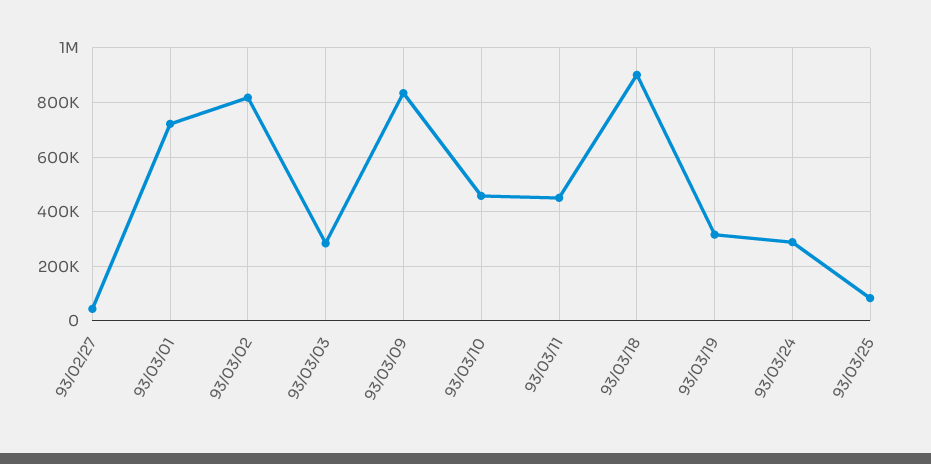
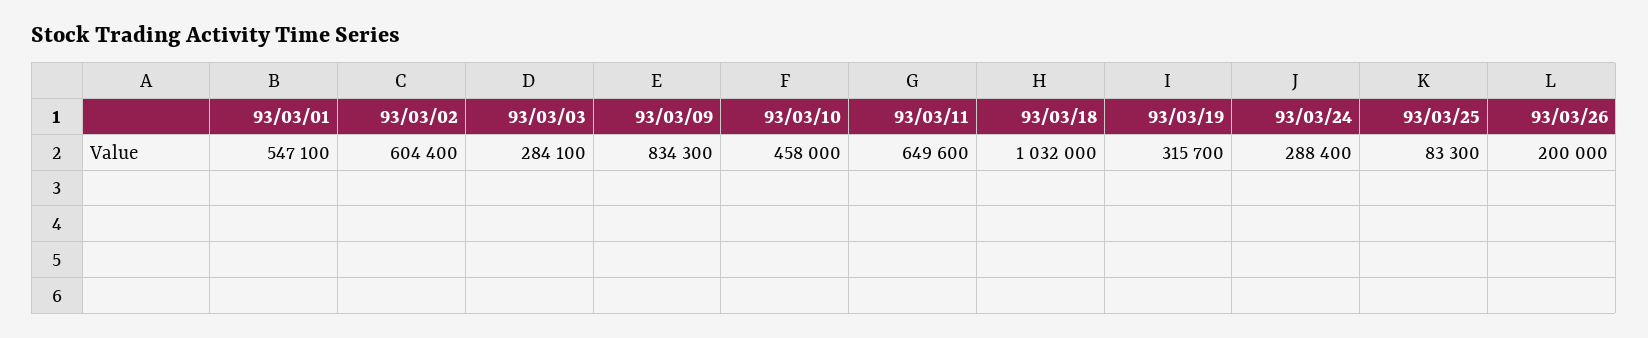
93/02/27: 50000 -> none
93/03/01: 725000 -> 547100
93/03/02: 825000 -> 604400
93/03/11: 450000 -> 649600
93/03/18: 900000 -> 1032000
93/03/26: none -> 200000

